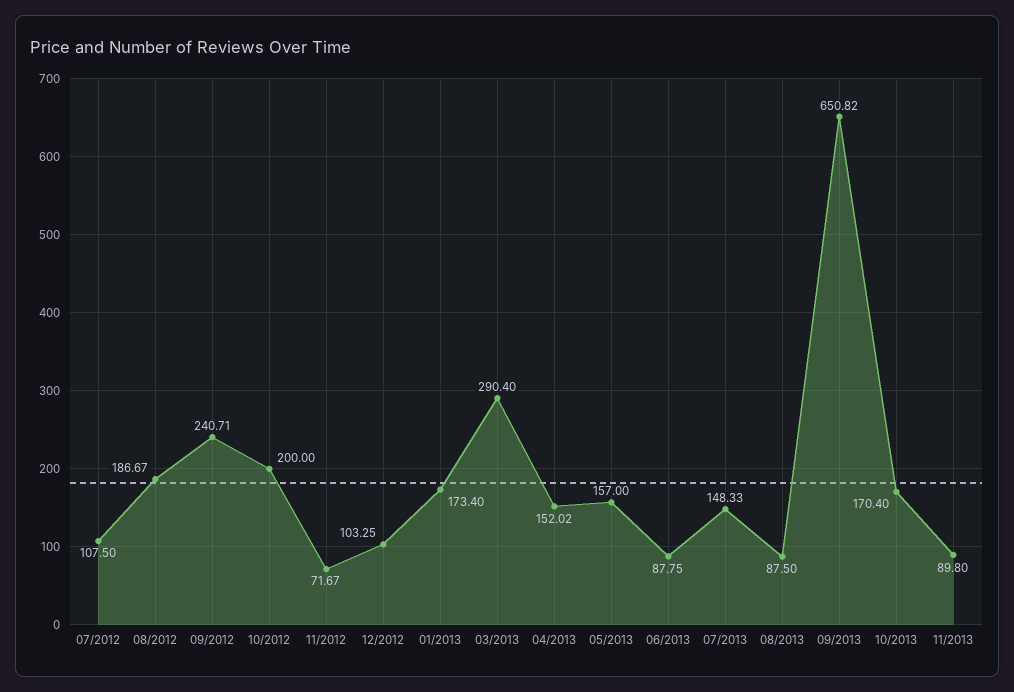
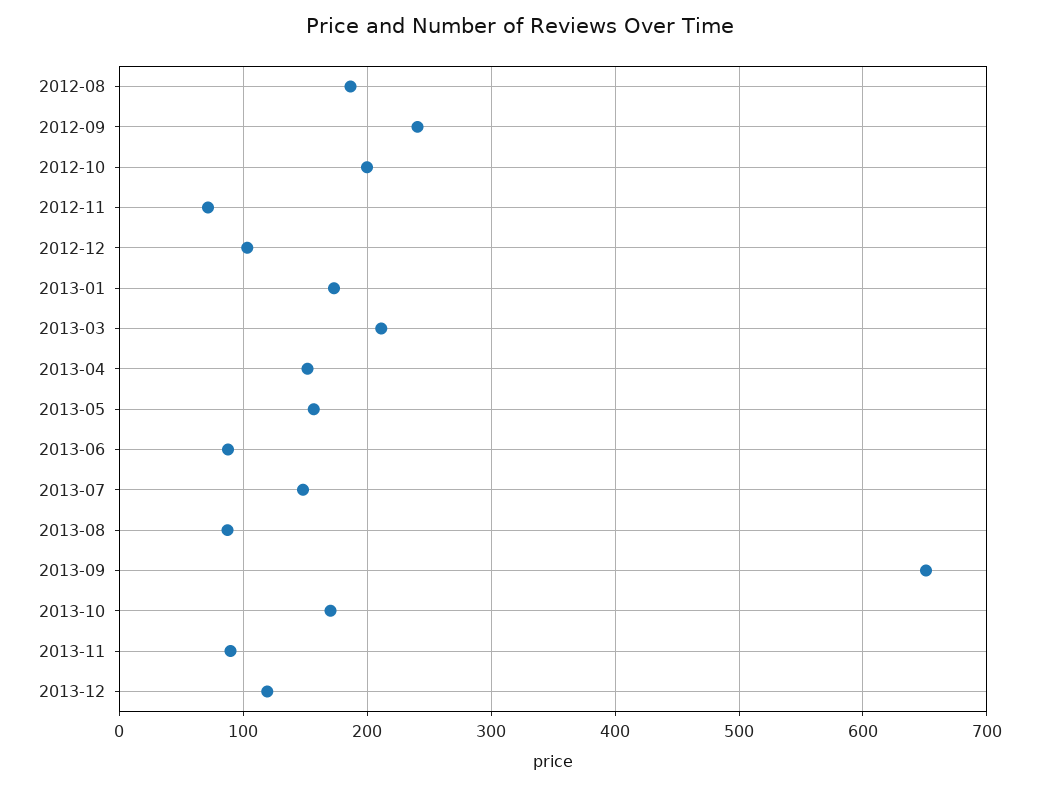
07/2012: 107.5 -> none
03/2013: 290.4 -> 210
2013-12: none -> 120

